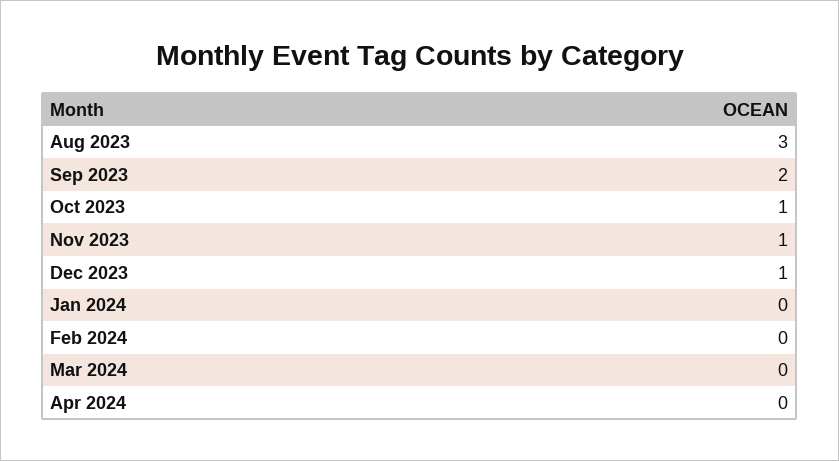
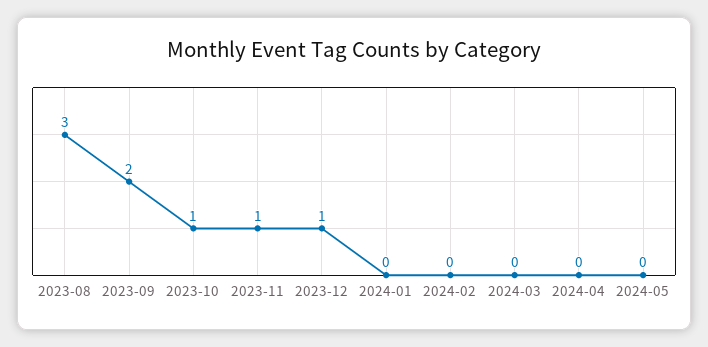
2024-05: none -> 0

